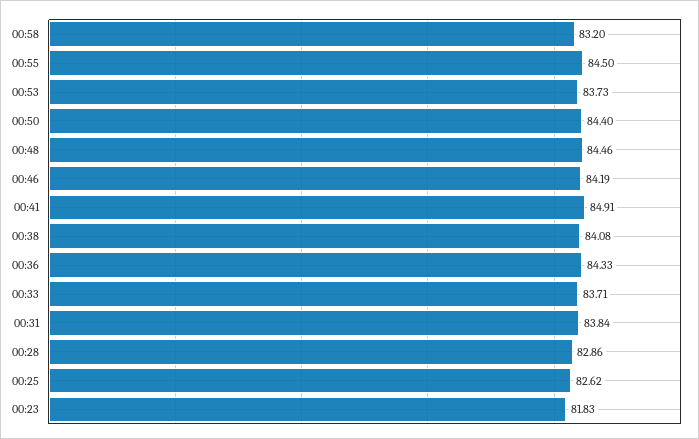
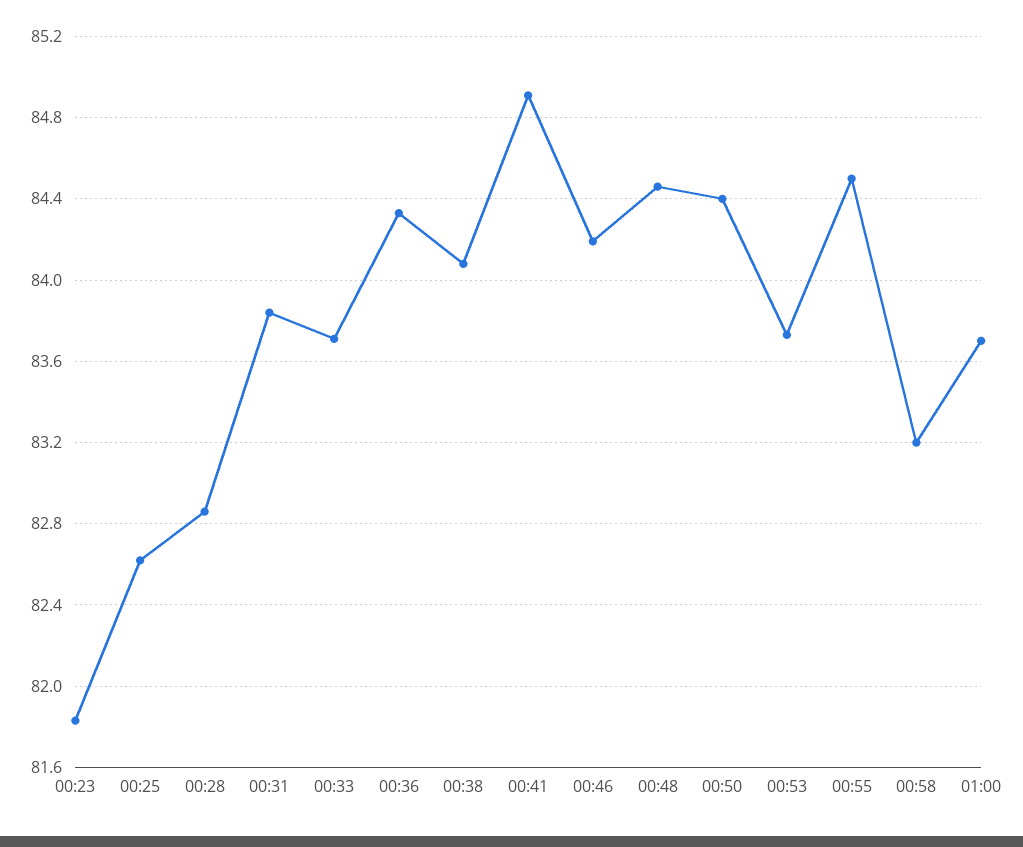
01:00: none -> 83.7

